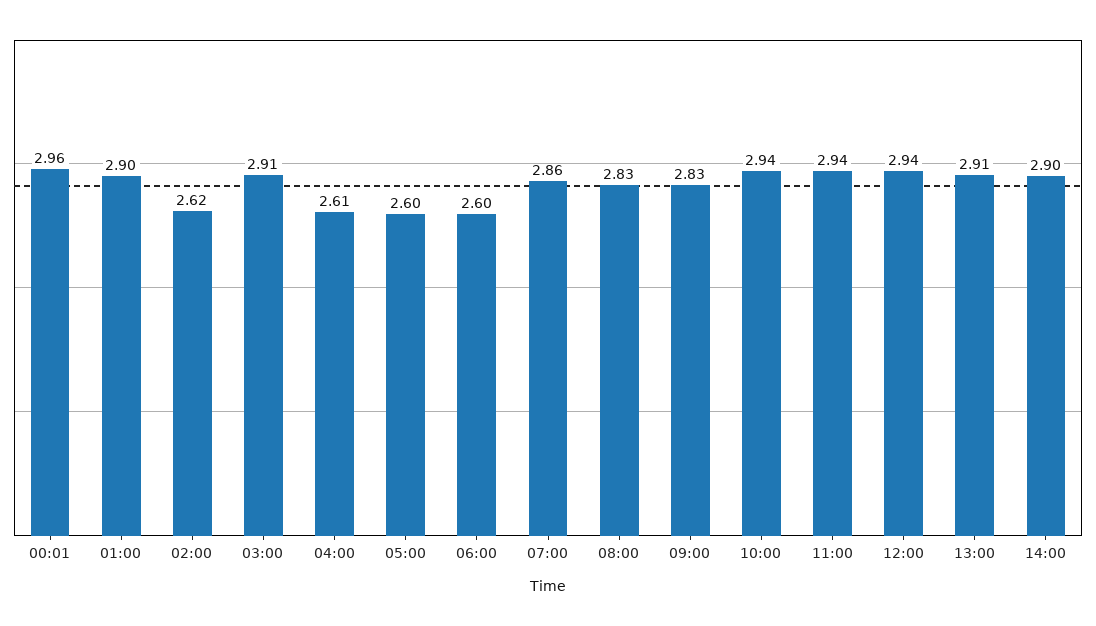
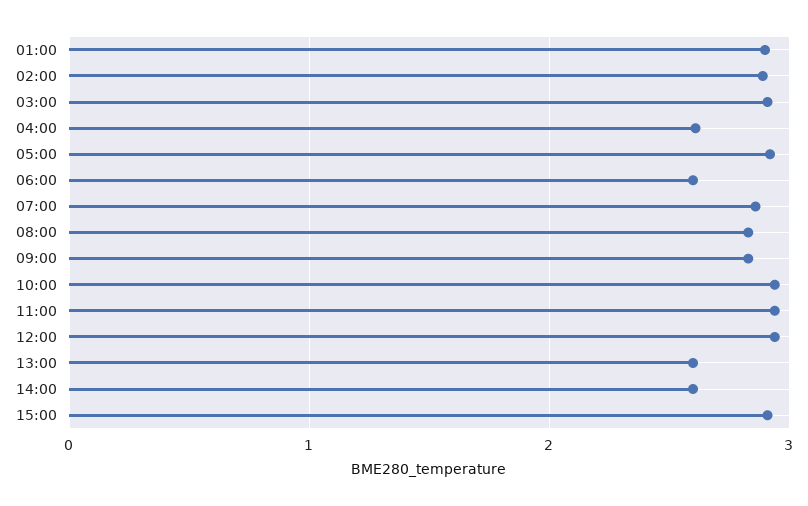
00:01: 2.96 -> none
02:00: 2.62 -> 2.9
05:00: 2.6 -> 2.9
13:00: 2.91 -> 2.6
14:00: 2.9 -> 2.6
15:00: none -> 2.9

